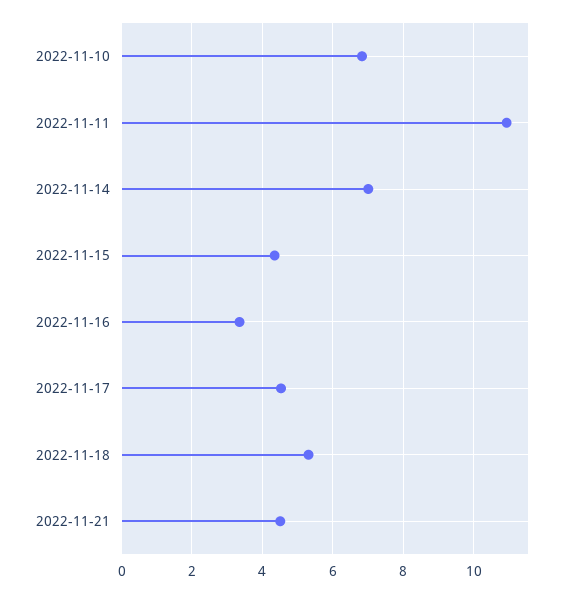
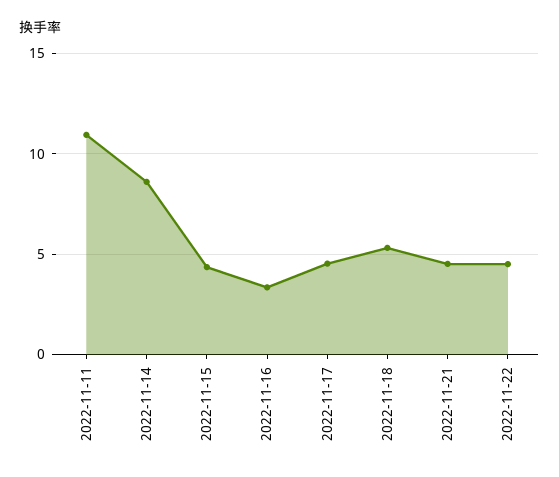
2022-11-10: 6.8 -> none
2022-11-14: 7 -> 8.5
2022-11-22: none -> 4.5

